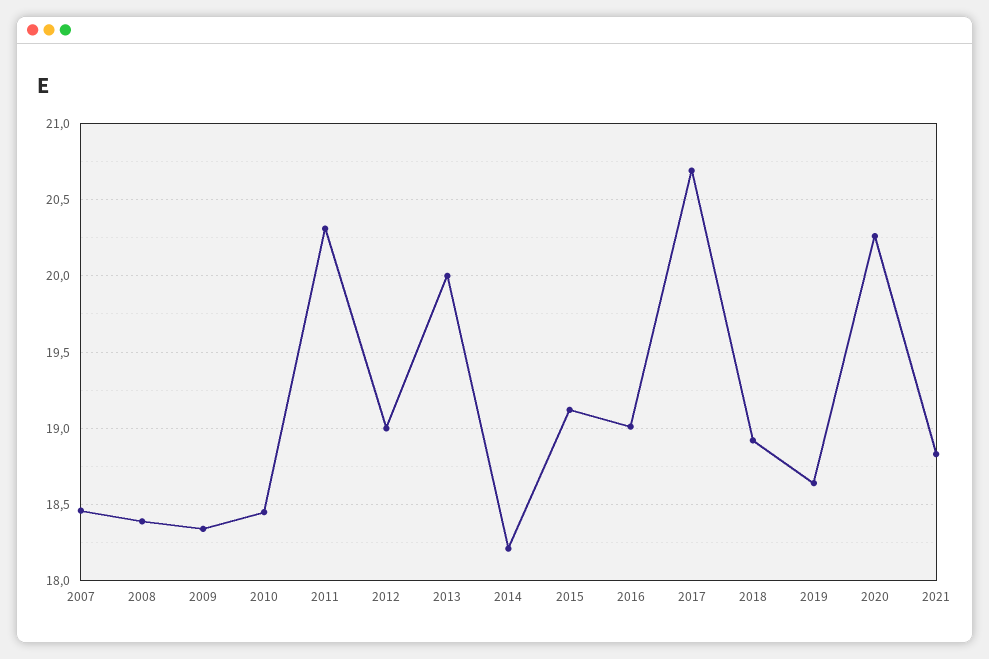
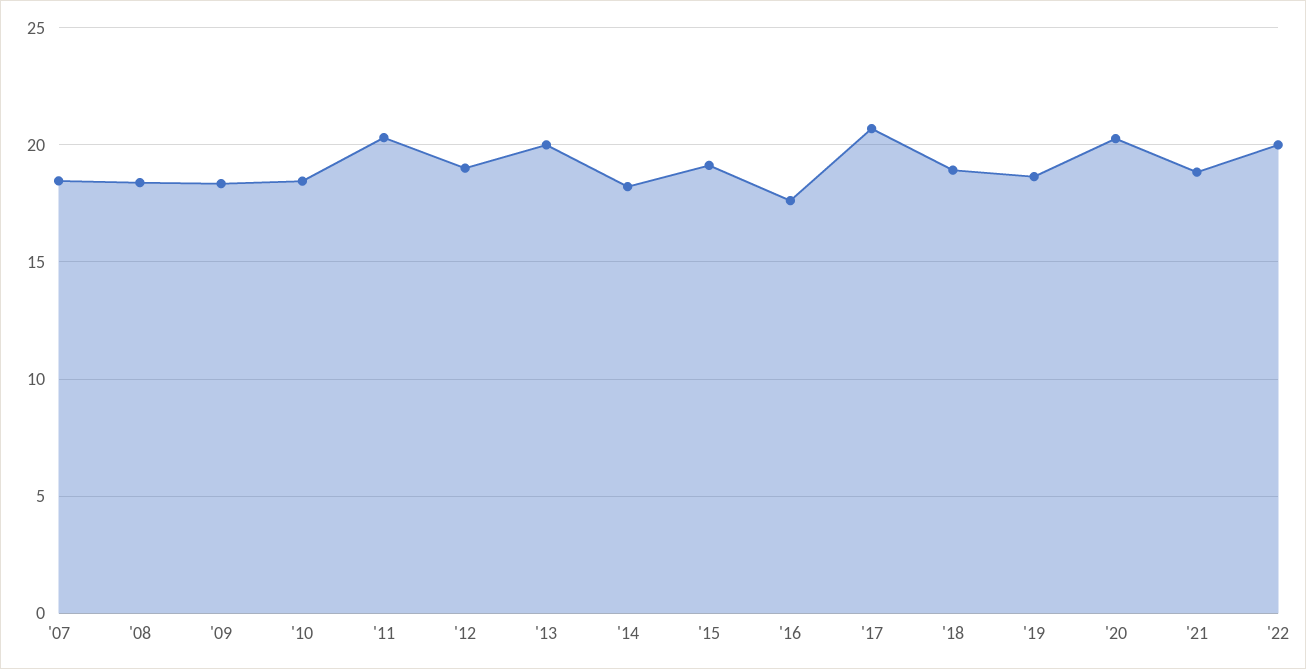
2016: 19 -> 17.5
'22: none -> 20

